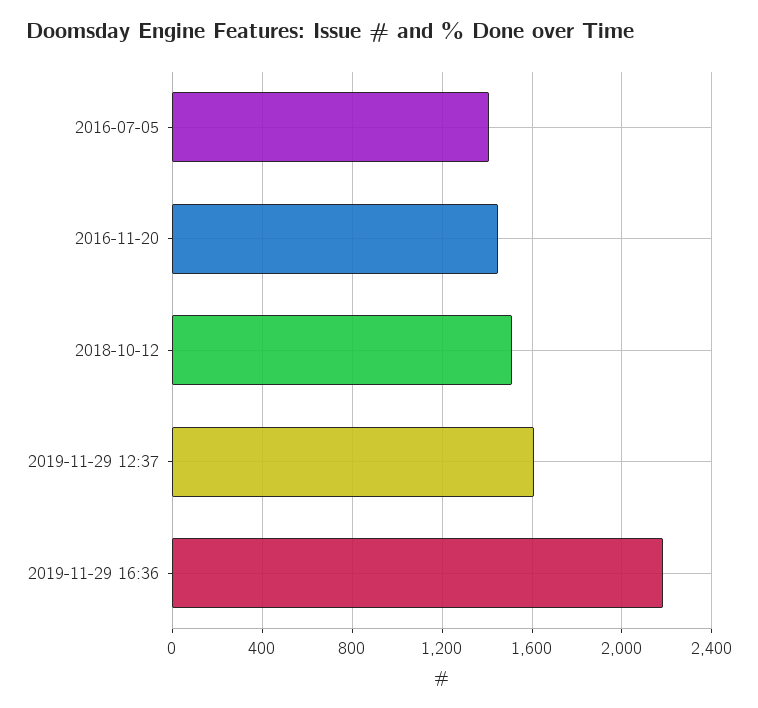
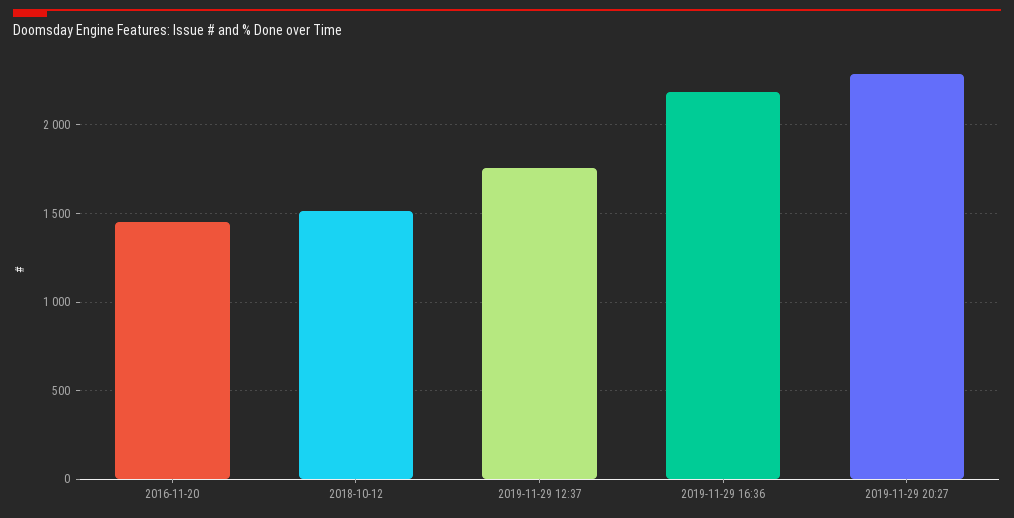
2016-07-05: 1400 -> none
2019-11-29 12:37: 1600 -> 1750
2019-11-29 20:27: none -> 2300

